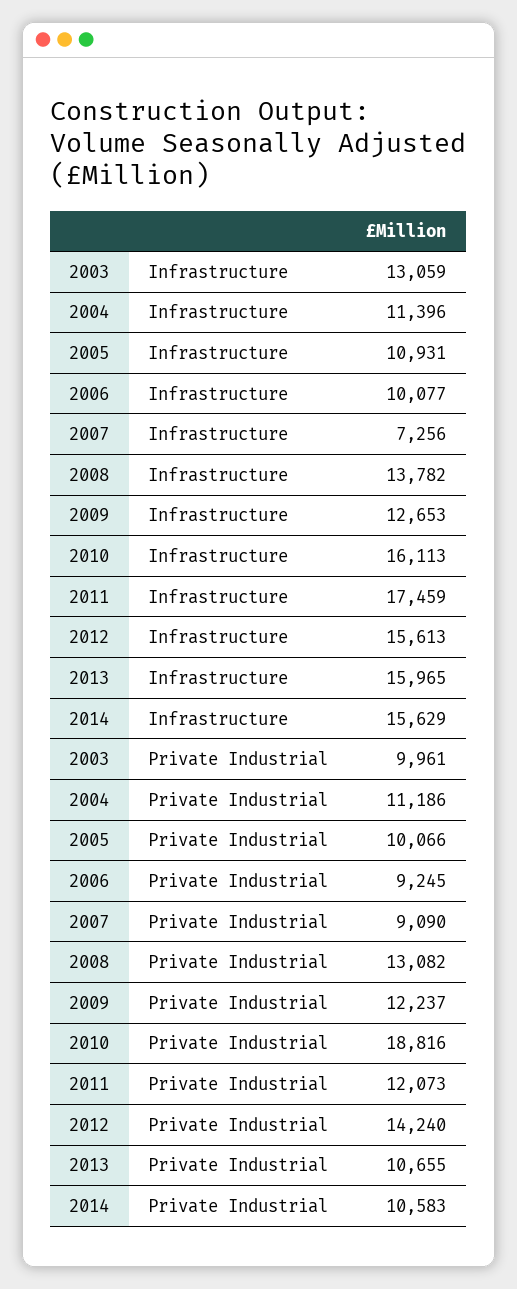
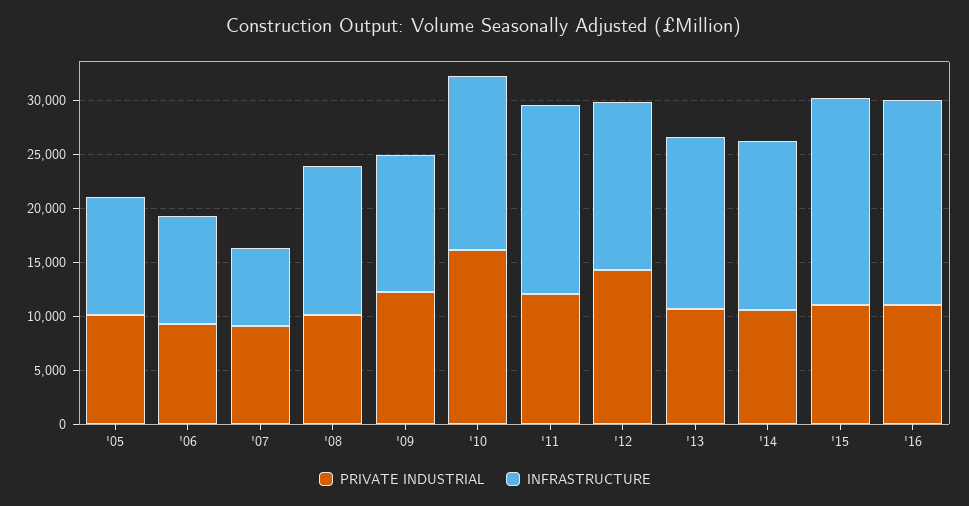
Infrastructure, 2003: 13059 -> none
Infrastructure, 2004: 11396 -> none
Private Industrial, 2003: 9961 -> none
Private Industrial, 2004: 11186 -> none
Private Industrial, 2008: 13082 -> 10000
Private Industrial, 2010: 18816 -> 16000
Private Industrial, '15: none -> 11000
Infrastructure, '15: none -> 19000
Private Industrial, '16: none -> 11000
Infrastructure, '16: none -> 19000

